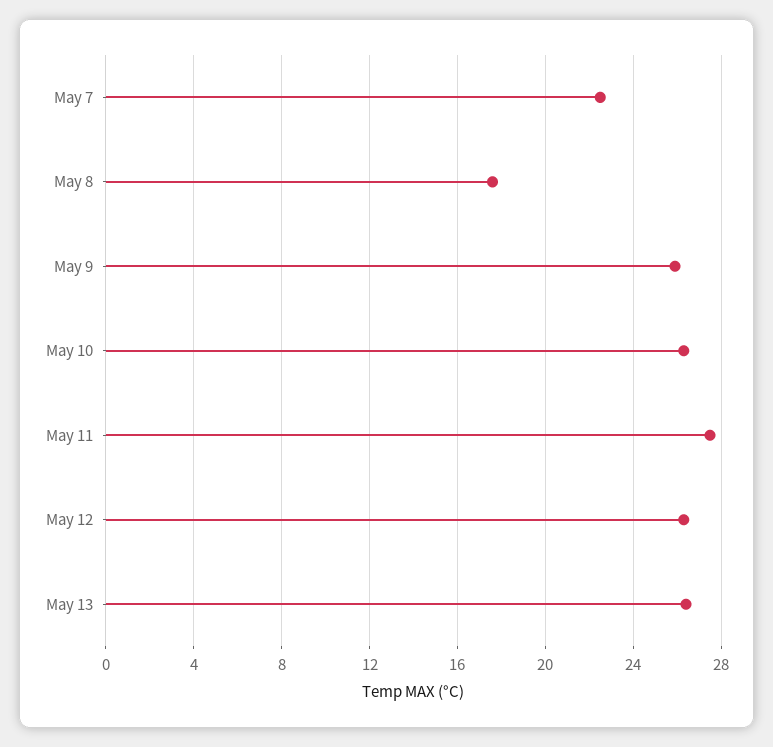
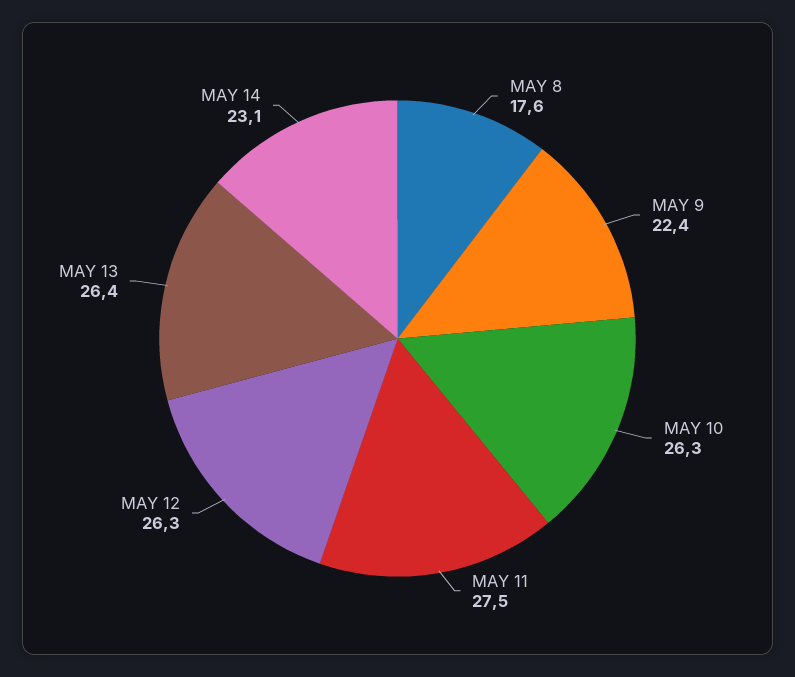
May 7: 22.5 -> none
May 9: 26 -> 22.4
MAY 14: none -> 23.1

